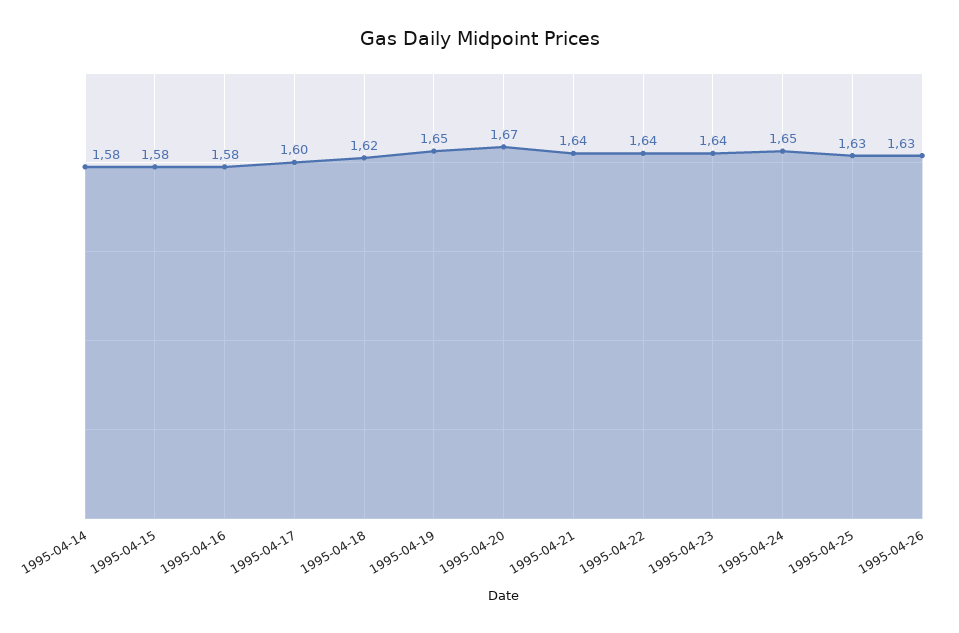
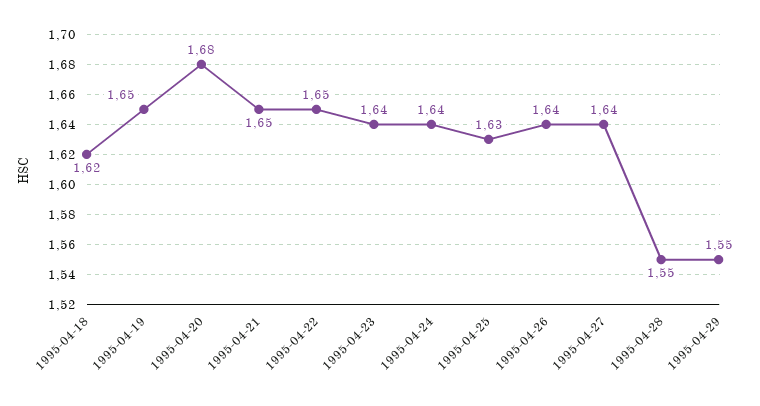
1995-04-14: 1.58 -> none
1995-04-15: 1.58 -> none
1995-04-16: 1.58 -> none
1995-04-17: 1.6 -> none
1995-04-20: 1.67 -> 1.68
1995-04-21: 1.64 -> 1.65
1995-04-22: 1.64 -> 1.65
1995-04-24: 1.65 -> 1.64
1995-04-26: 1.63 -> 1.64
1995-04-27: none -> 1.64
1995-04-28: none -> 1.55
1995-04-29: none -> 1.55

